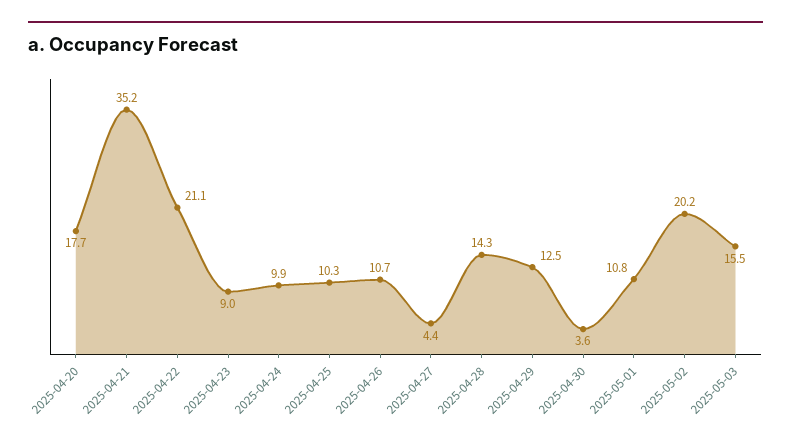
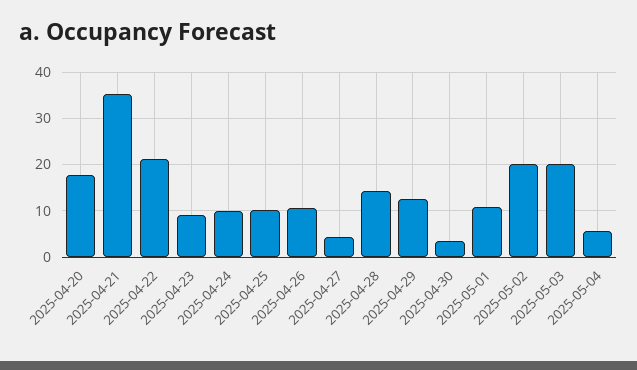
2025-05-03: 15.5 -> 20
2025-05-04: none -> 6

